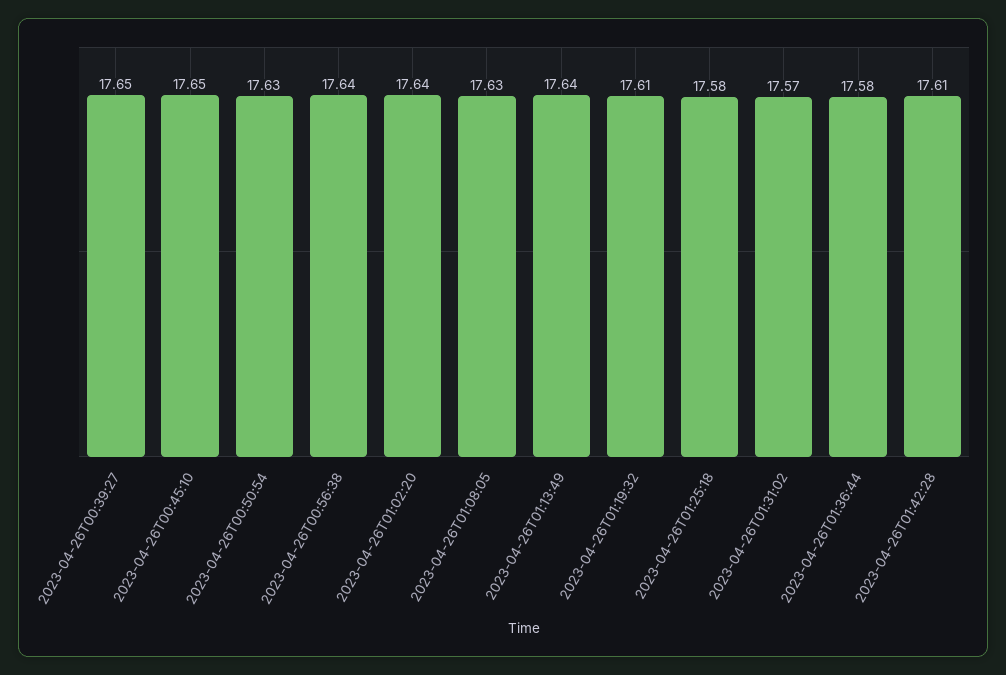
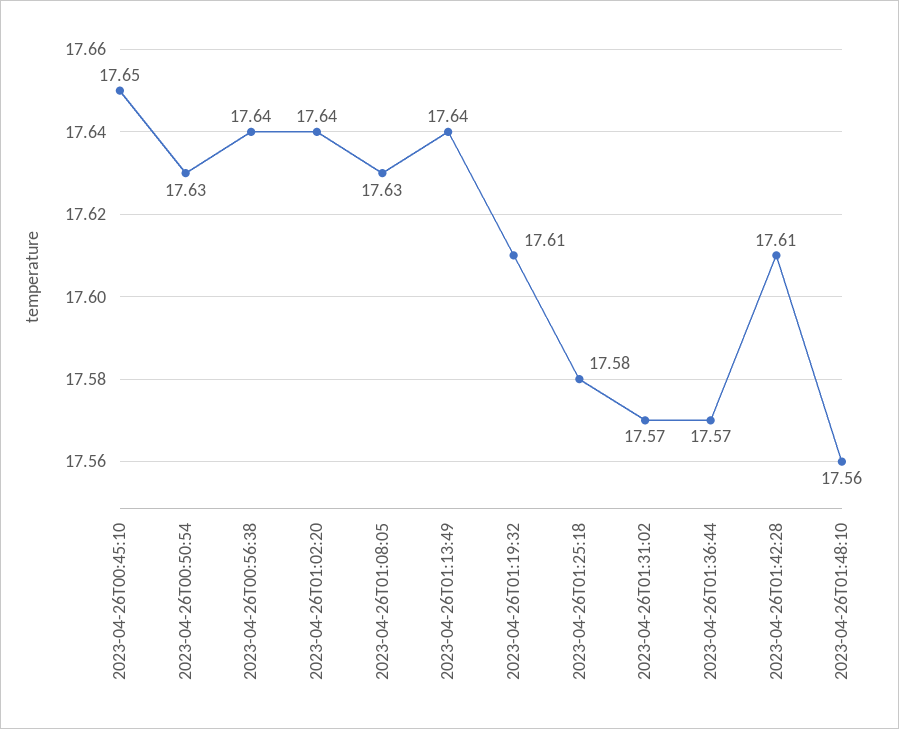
2023-04-26T00:39:27: 17.65 -> none
2023-04-26T01:36:44: 17.58 -> 17.57
2023-04-26T01:48:10: none -> 17.56

